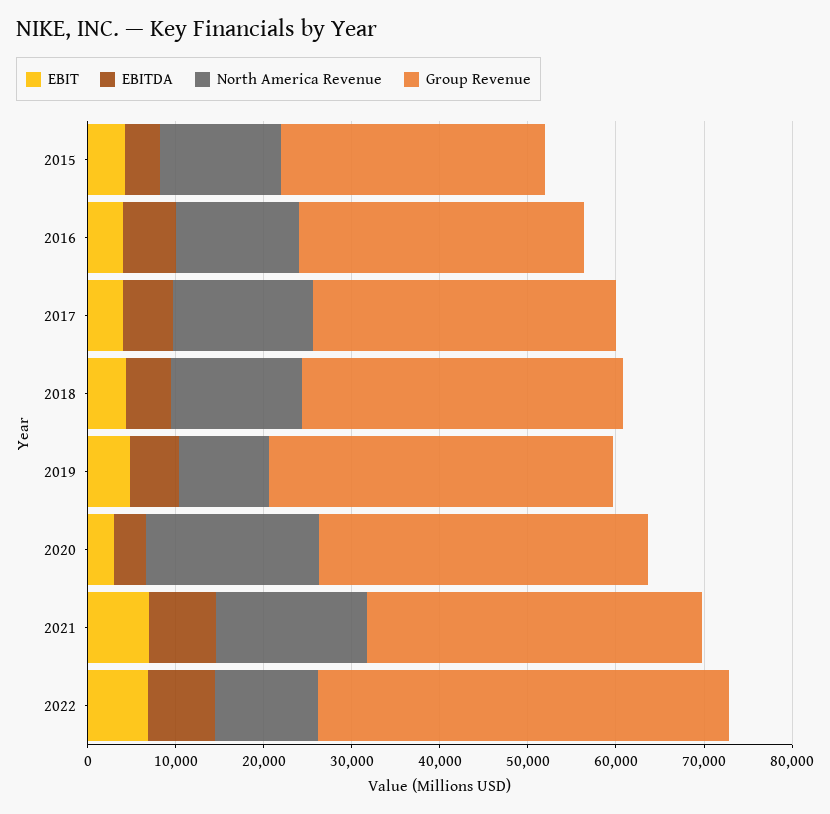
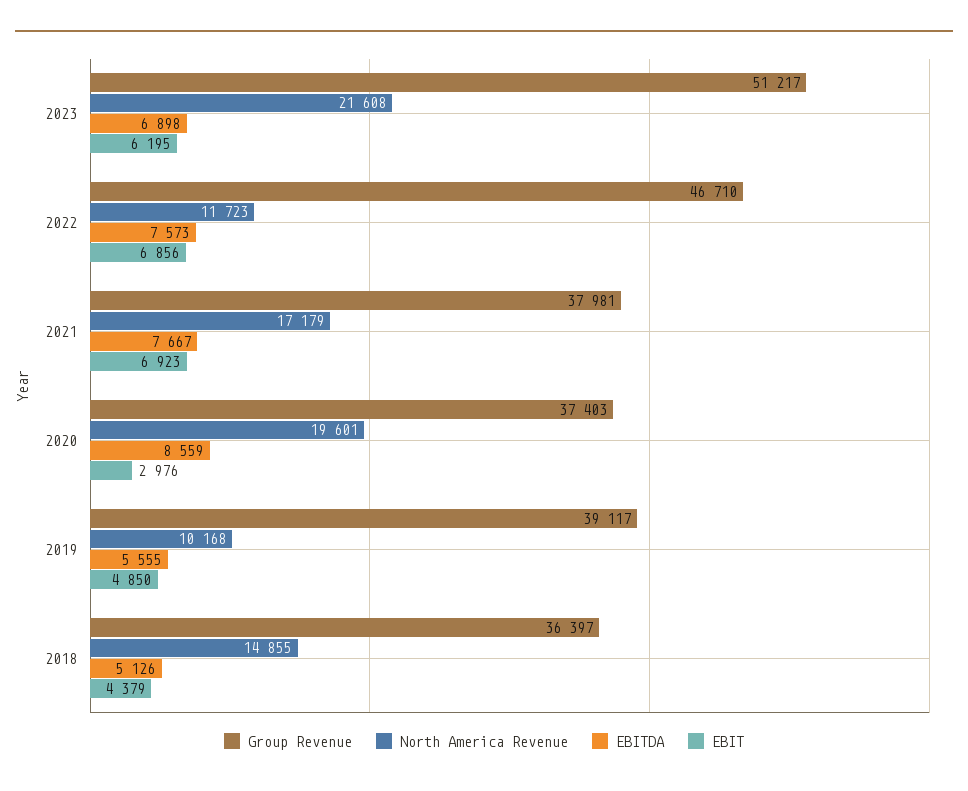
EBIT, 2015: 4000 -> none
EBITDA, 2015: 4000 -> none
North America Revenue, 2015: 14000 -> none
Group Revenue, 2015: 30000 -> none
EBIT, 2016: 4000 -> none
EBITDA, 2016: 6000 -> none
North America Revenue, 2016: 14000 -> none
Group Revenue, 2016: 32000 -> none
EBIT, 2017: 4000 -> none
EBITDA, 2017: 6000 -> none
North America Revenue, 2017: 16000 -> none
Group Revenue, 2017: 34000 -> none
EBITDA, 2020: 4000 -> 8559
Group Revenue, 2023: none -> 51217
North America Revenue, 2023: none -> 21608
EBITDA, 2023: none -> 6898
EBIT, 2023: none -> 6195

